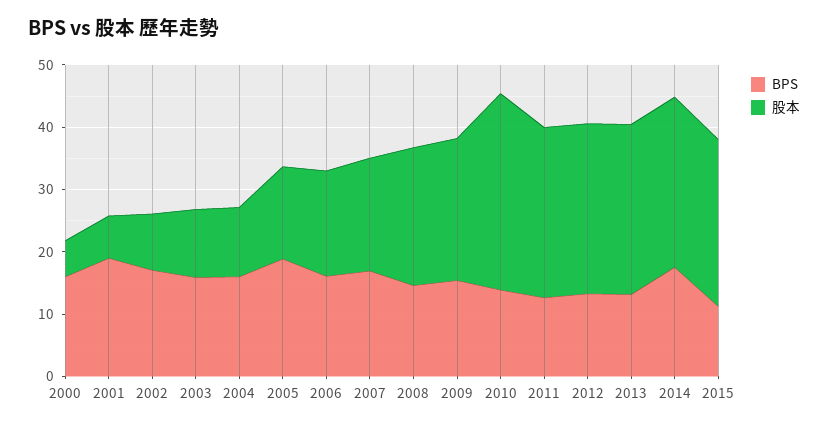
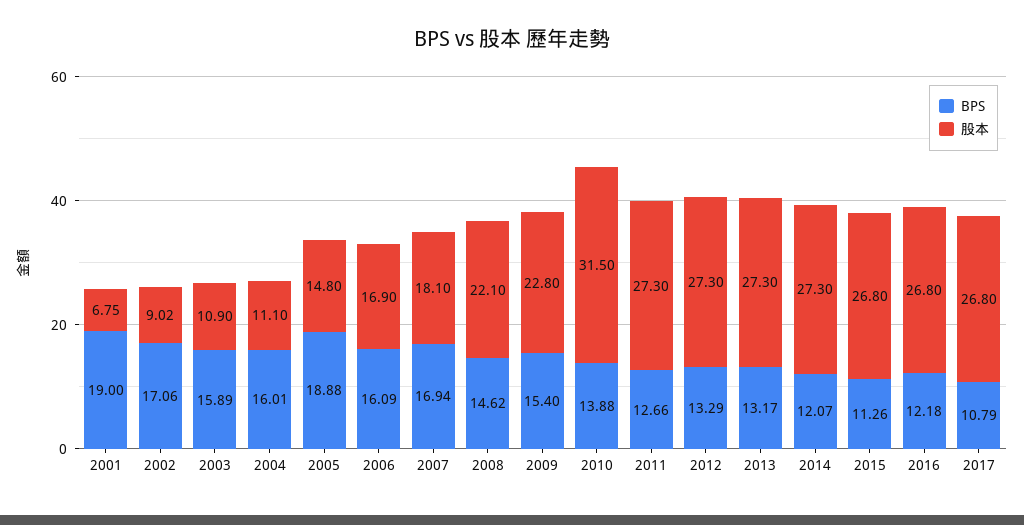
BPS, 2000: 16 -> none
股本, 2000: 6 -> none
BPS, 2014: 18 -> 12.07
BPS, 2016: none -> 12.18
股本, 2016: none -> 26.8
BPS, 2017: none -> 10.79
股本, 2017: none -> 26.8

